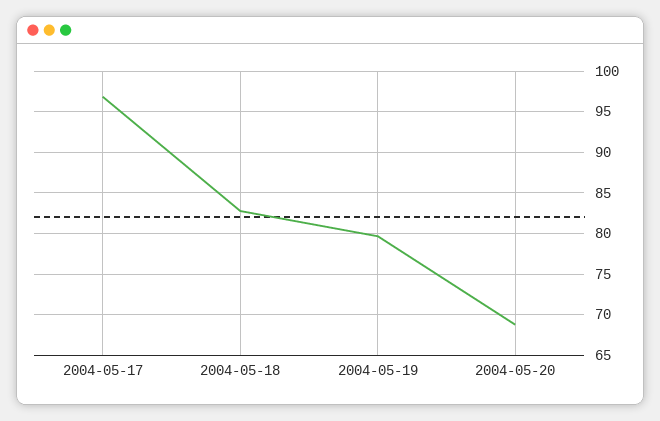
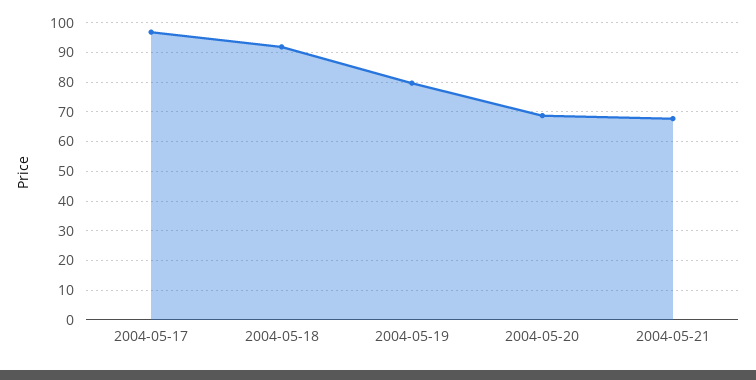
2004-05-18: 83 -> 92.5
2004-05-21: none -> 67.5

